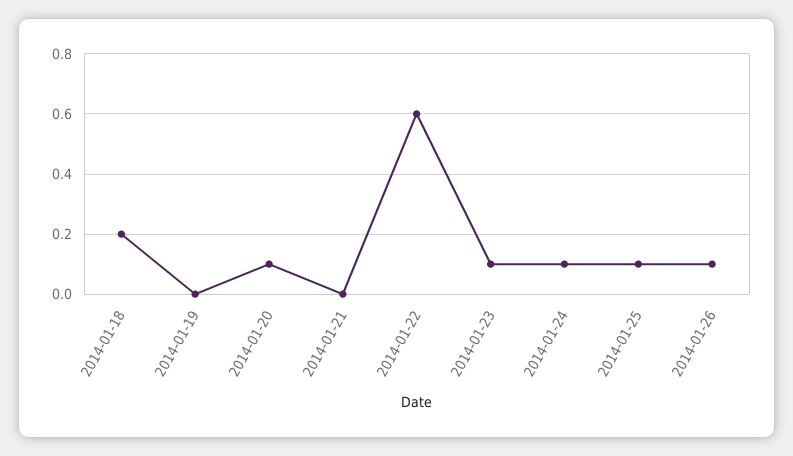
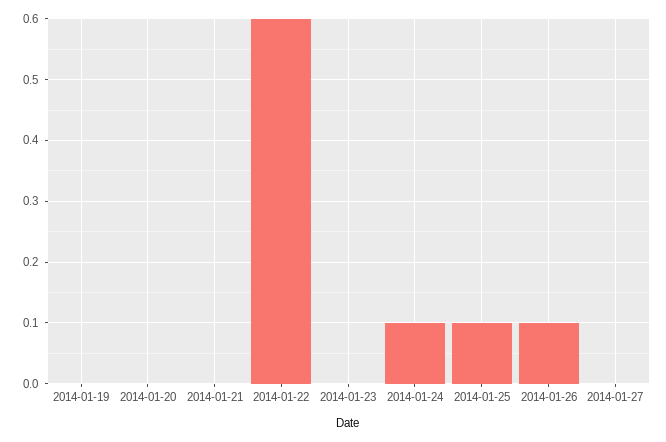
2014-01-18: 0.2 -> none
2014-01-20: 0.1 -> 0
2014-01-23: 0.1 -> 0
2014-01-27: none -> 0

